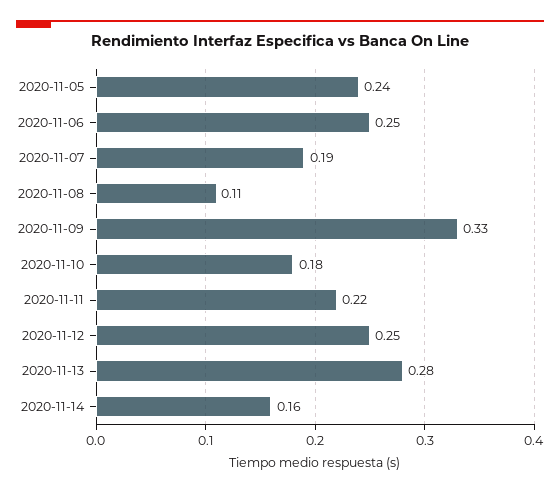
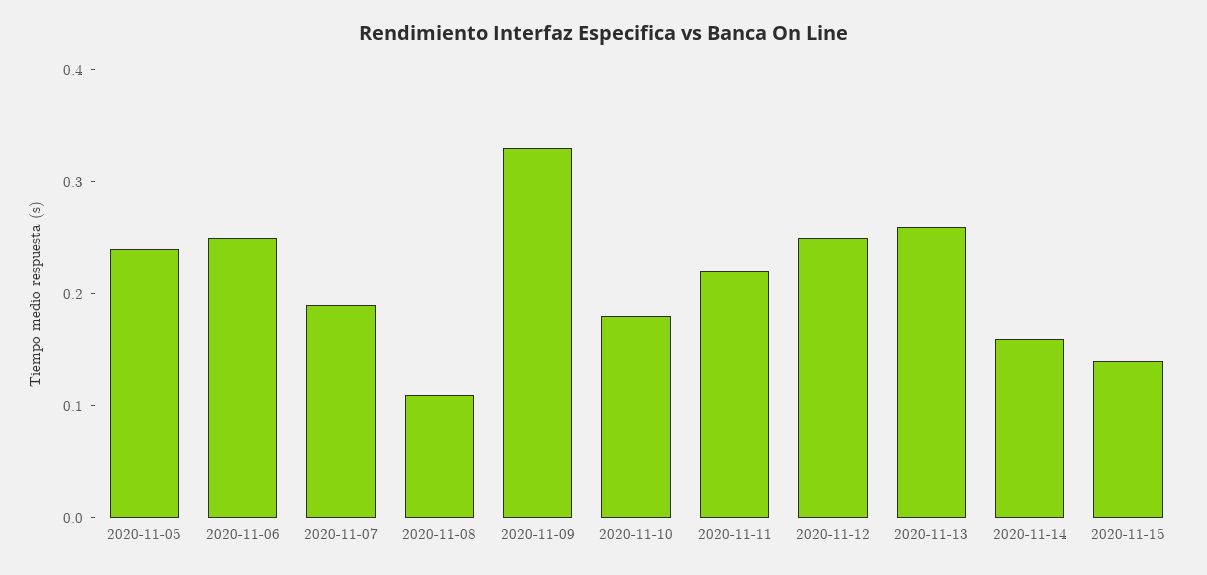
2020-11-13: 0.28 -> 0.26
2020-11-15: none -> 0.14

